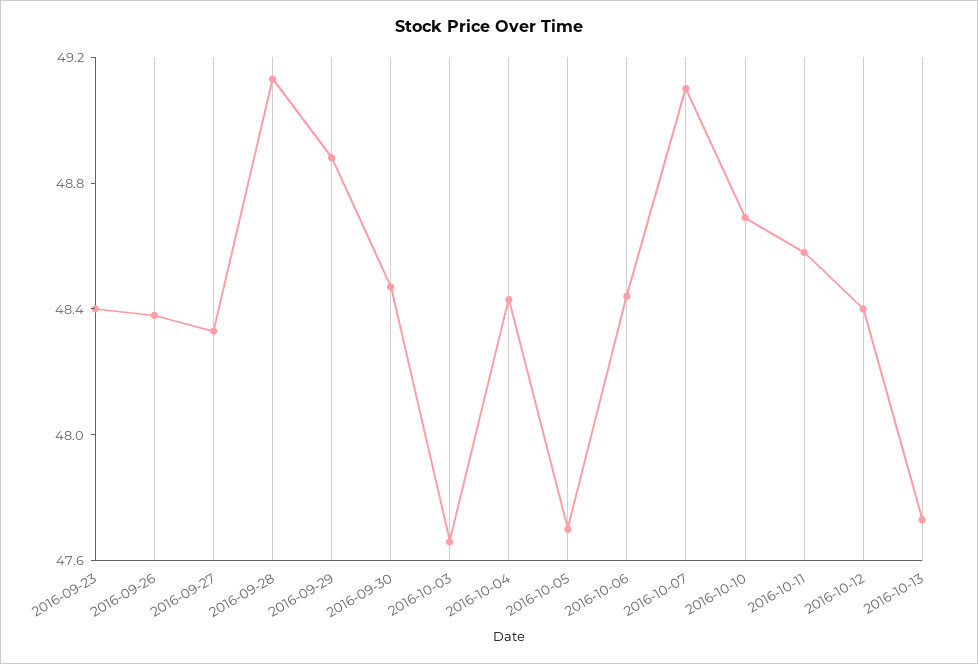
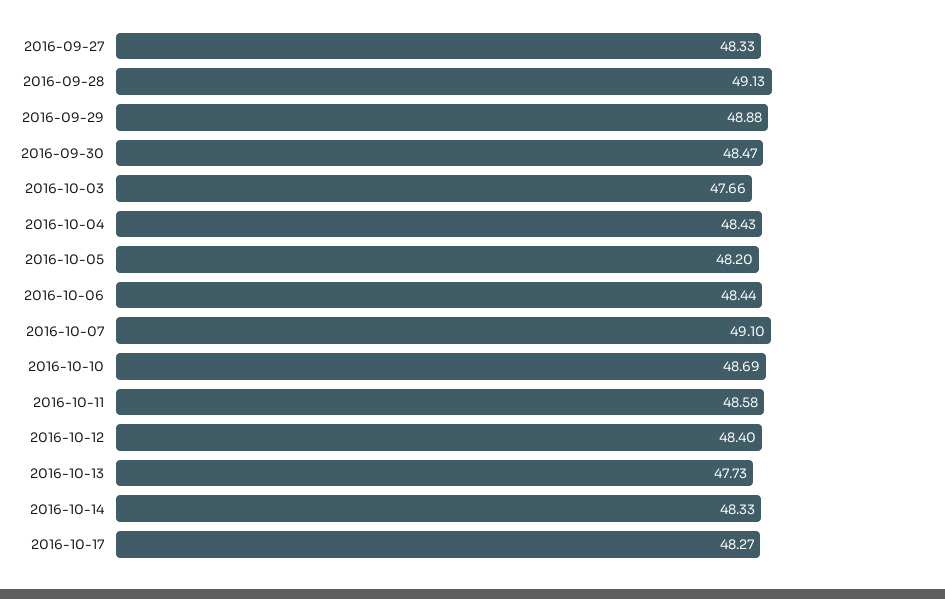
2016-09-23: 48.4 -> none
2016-09-26: 48.4 -> none
2016-10-05: 47.7 -> 48.2
2016-10-14: none -> 48.33
2016-10-17: none -> 48.27

